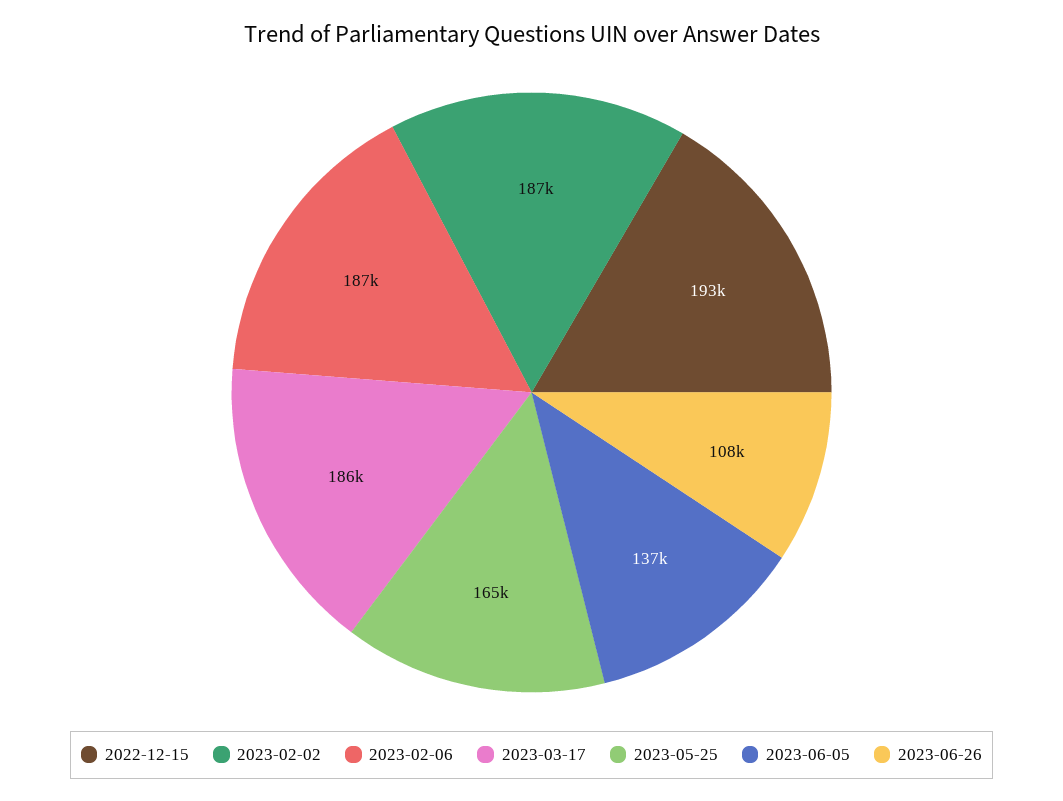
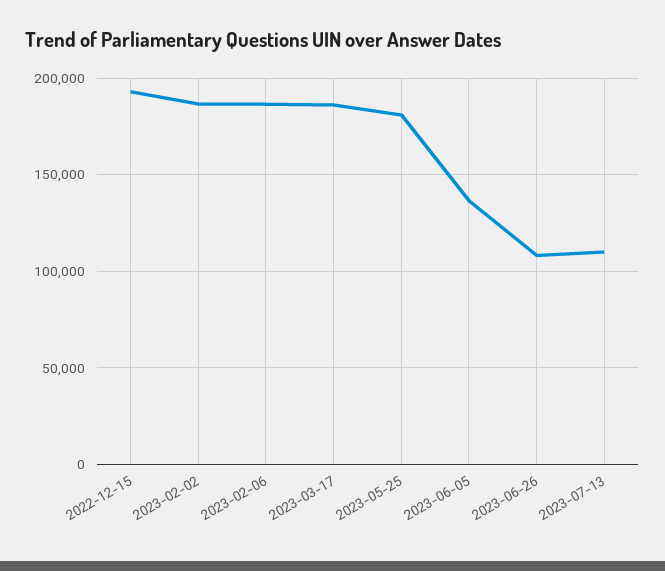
2023-05-25: 165000 -> 180000
2023-07-13: none -> 110000

